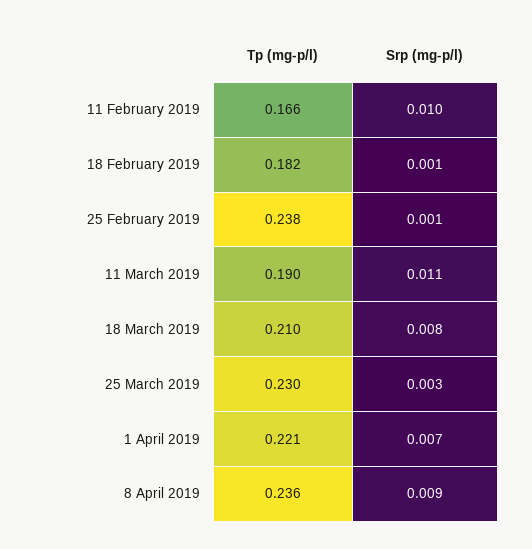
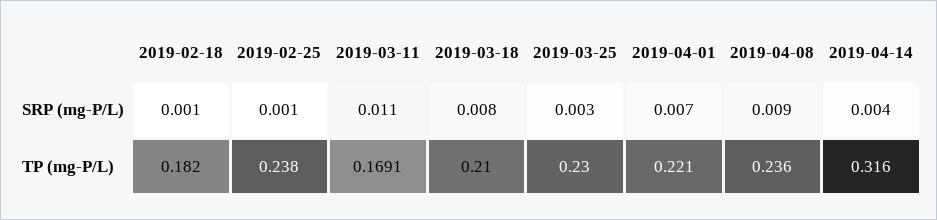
Tp (mg-p/l), 11 February 2019: 0.166 -> none
Srp (mg-p/l), 11 February 2019: 0.01 -> none
Tp (mg-p/l), 11 March 2019: 0.19 -> 0.1691
Srp (mg-p/l), 2019-04-14: none -> 0.004
Tp (mg-p/l), 2019-04-14: none -> 0.316

